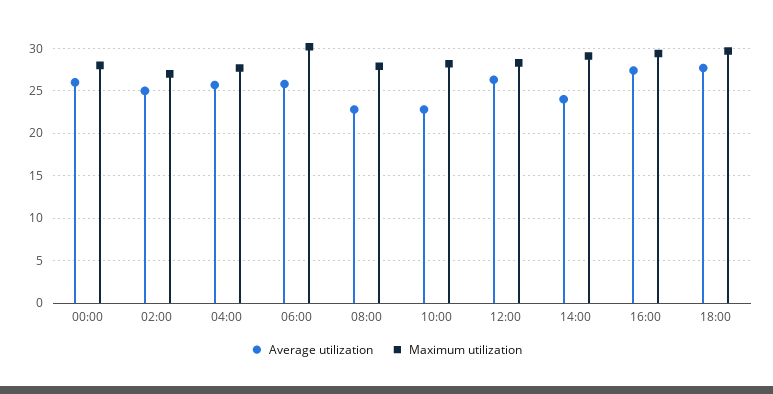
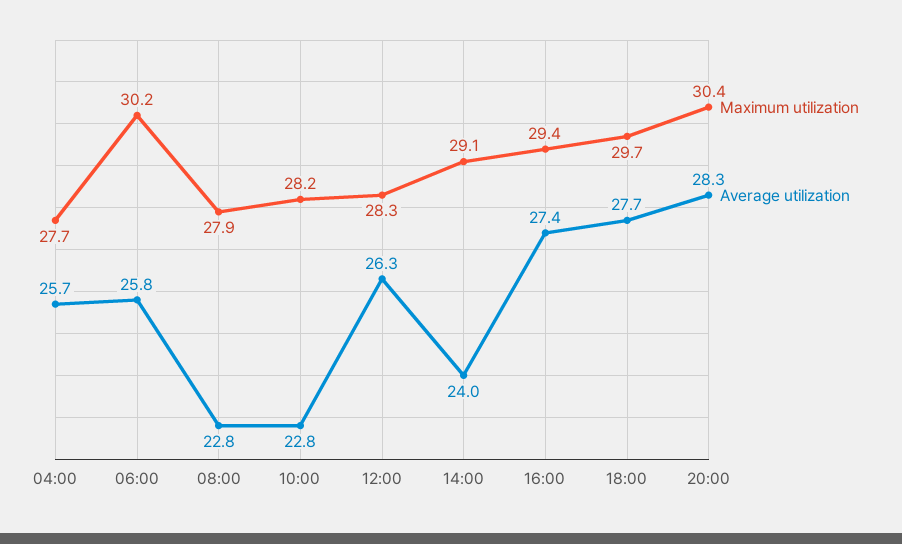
Average utilization, 00:00: 26 -> none
Maximum utilization, 00:00: 28 -> none
Average utilization, 02:00: 25 -> none
Maximum utilization, 02:00: 27 -> none
Maximum utilization, 20:00: none -> 30.4
Average utilization, 20:00: none -> 28.3

